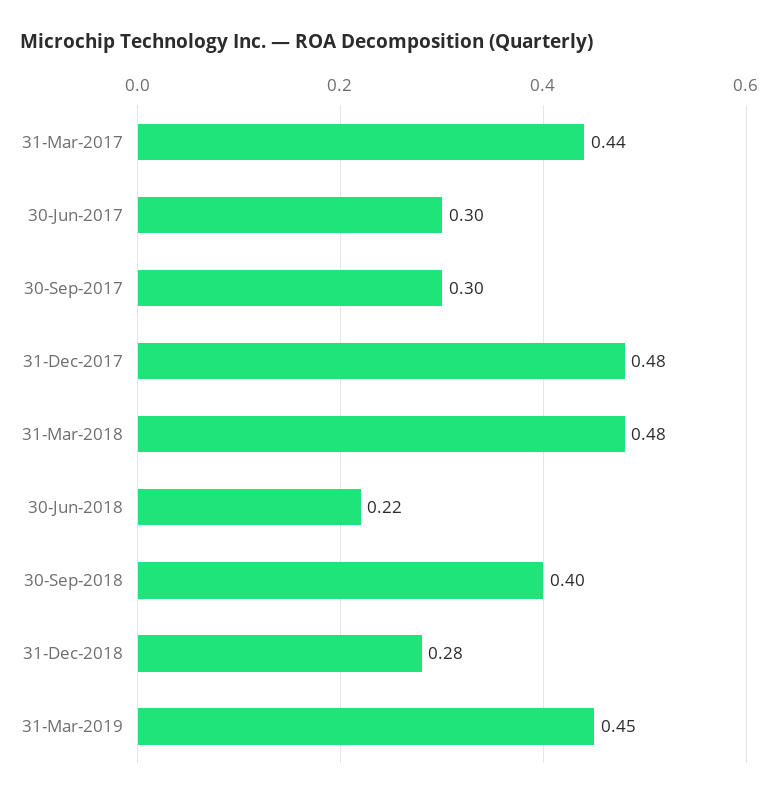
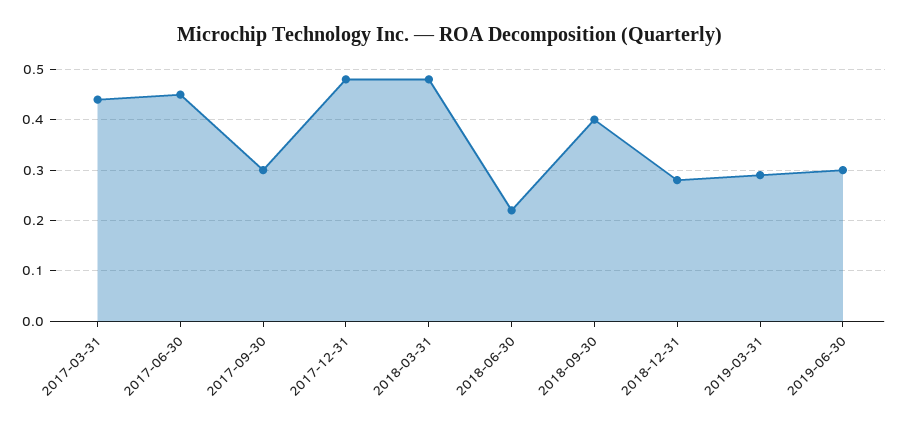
30-Jun-2017: 0.3 -> 0.45
31-Mar-2019: 0.45 -> 0.3
2019-06-30: none -> 0.3

